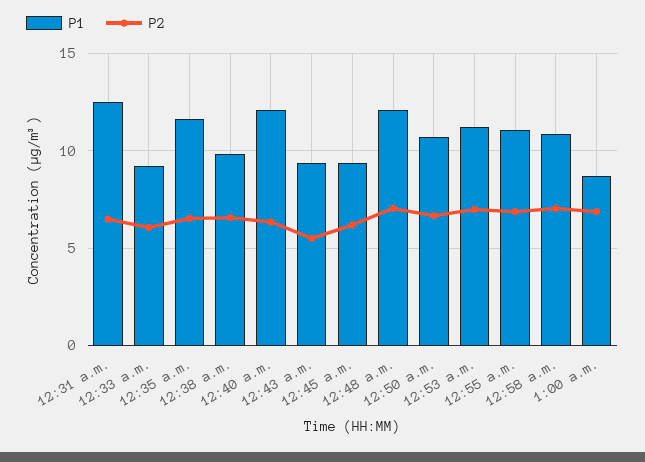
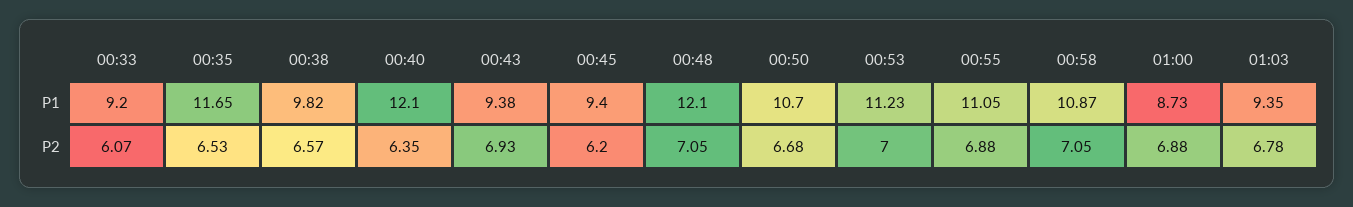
P1, 12:31 a.m.: 12.5 -> none
P2, 12:31 a.m.: 6.5 -> none
P2, 12:43 a.m.: 5.5 -> 6.93
P1, 01:03: none -> 9.35
P2, 01:03: none -> 6.78

